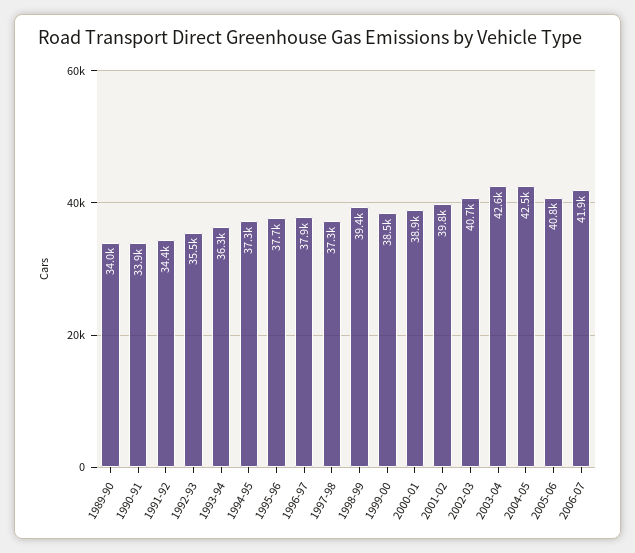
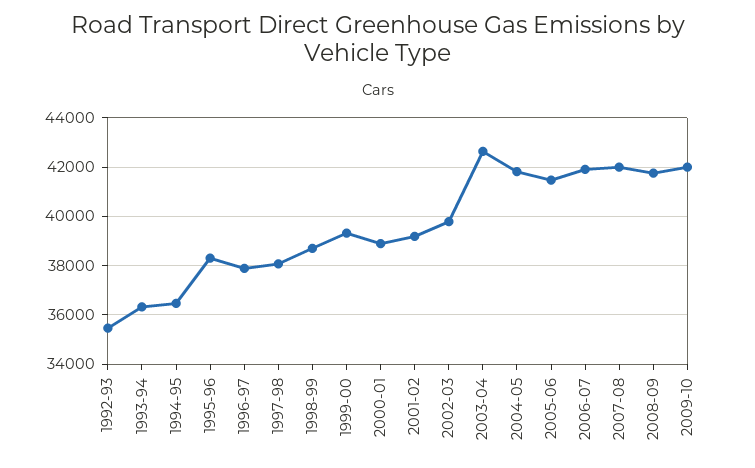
1989-90: 34000 -> none
1990-91: 33900 -> none
1991-92: 34400 -> none
1994-95: 37300 -> 36500
1995-96: 37700 -> 38250
1997-98: 37300 -> 38000
1998-99: 39400 -> 38750
1999-00: 38500 -> 39250
2001-02: 39800 -> 39250
2002-03: 40700 -> 39750
2004-05: 42500 -> 41750
2005-06: 40800 -> 41500
2007-08: none -> 42000
2008-09: none -> 41750
2009-10: none -> 42000

